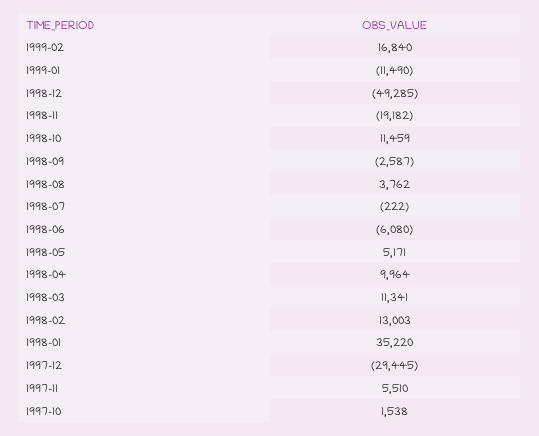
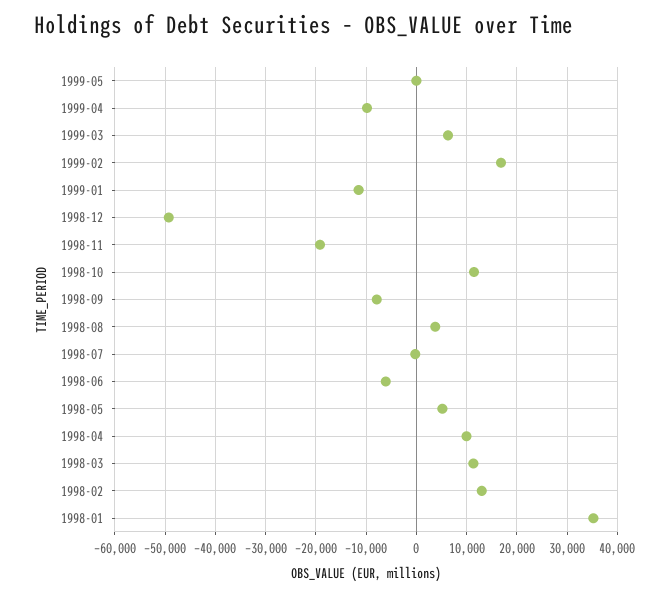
1998-09: -2587 -> -8000
1997-12: -29445 -> none
1997-11: 5510 -> none
1997-10: 1538 -> none
1999-05: none -> 0
1999-04: none -> -10000
1999-03: none -> 6000

